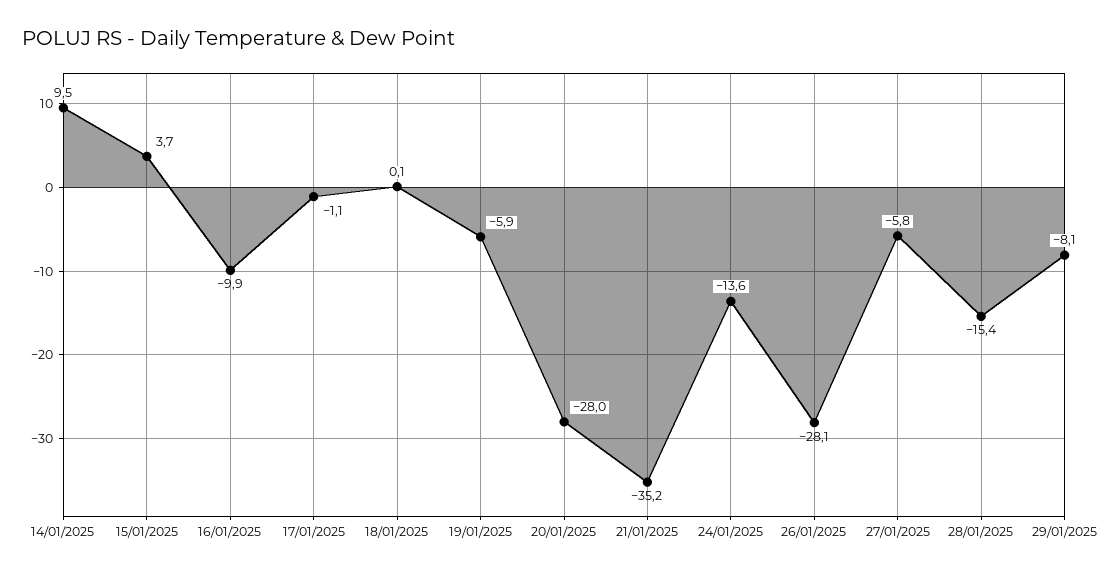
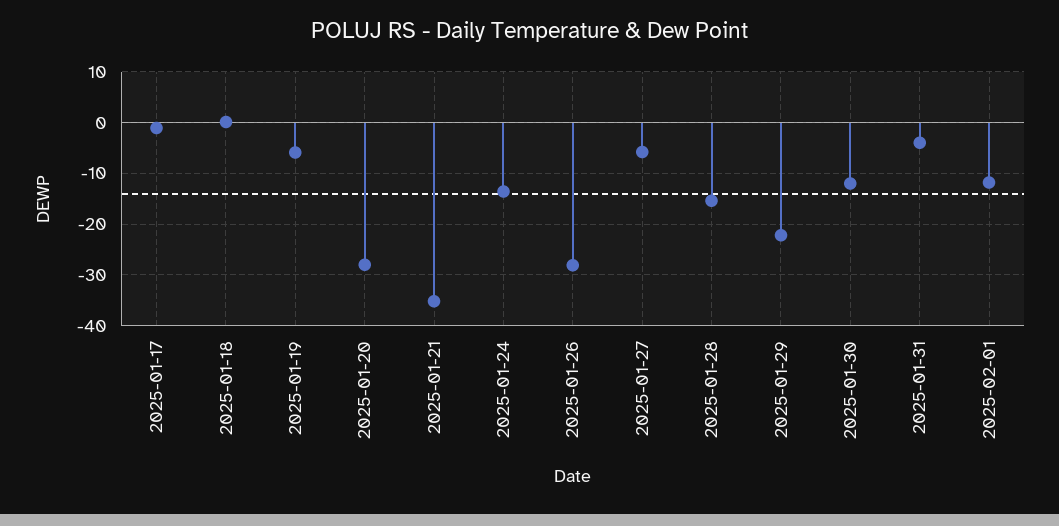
14/01/2025: 9.5 -> none
15/01/2025: 3.7 -> none
16/01/2025: -9.9 -> none
29/01/2025: -8.1 -> -22
2025-01-30: none -> -12
2025-01-31: none -> -4
2025-02-01: none -> -12

